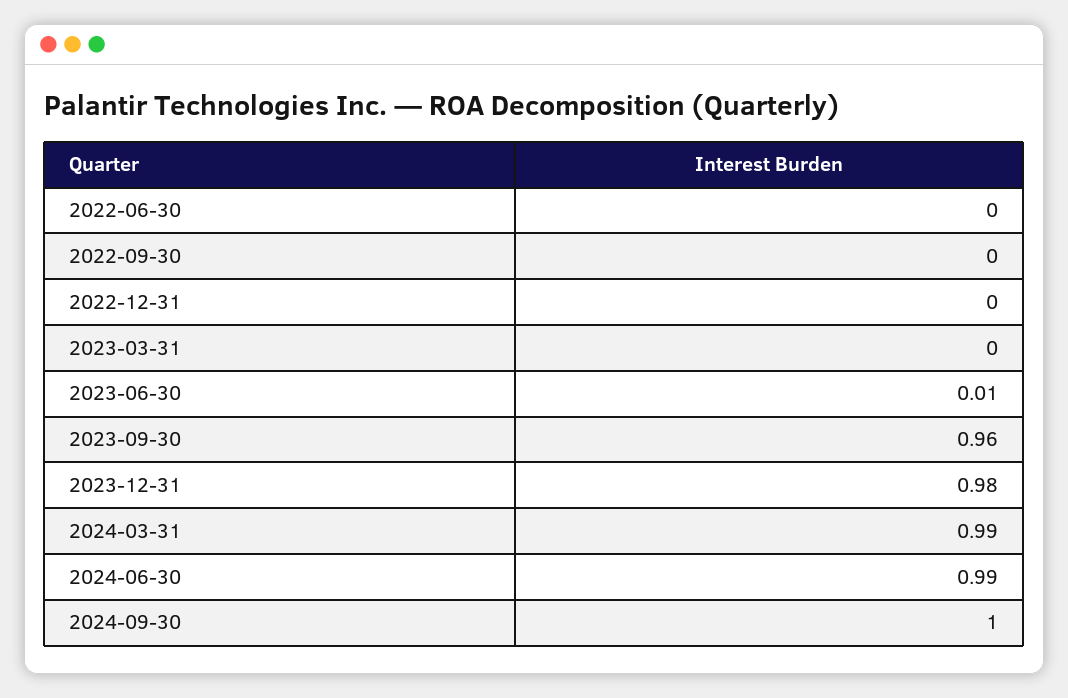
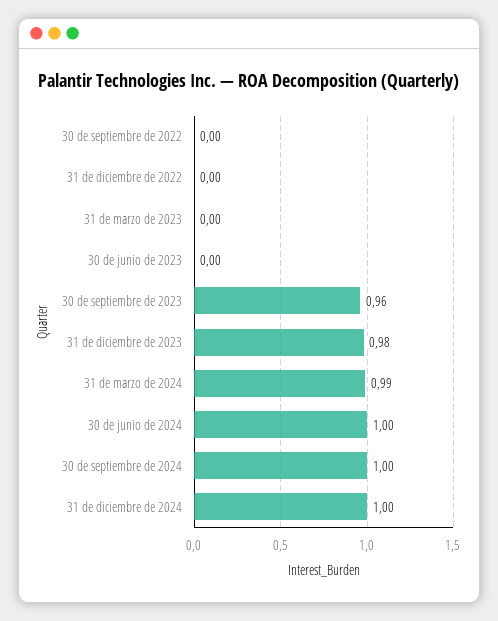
2022-06-30: 0 -> none
2023-06-30: 0.01 -> 0
2024-06-30: 0.99 -> 1
31 de diciembre de 2024: none -> 1

